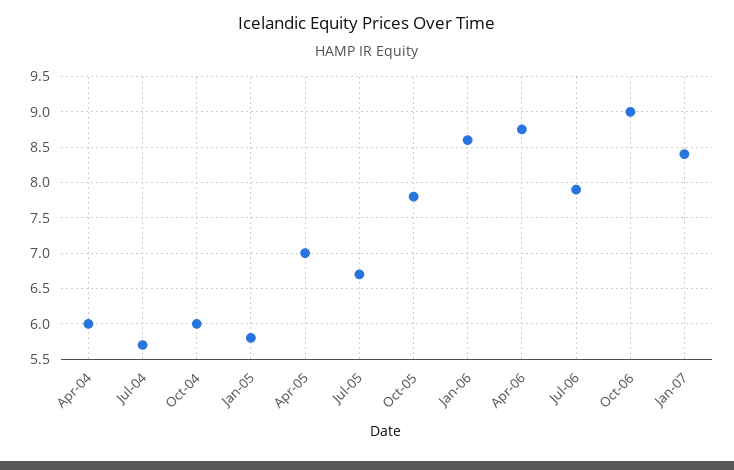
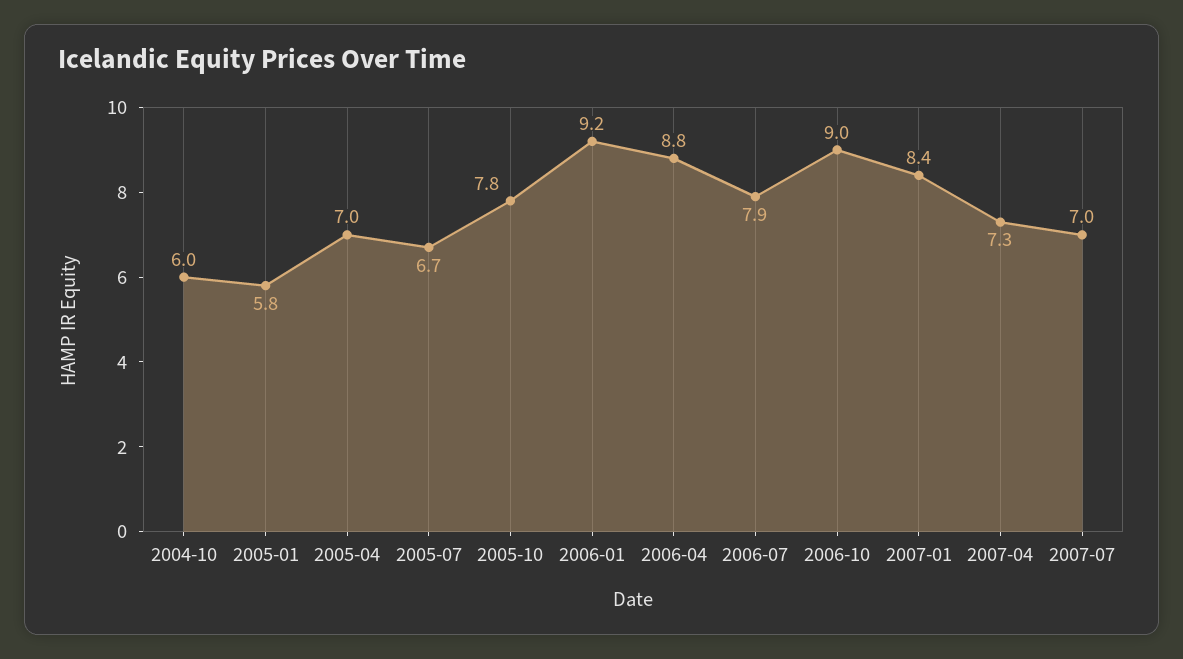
Apr-04: 6 -> none
Jul-04: 5.7 -> none
Jan-06: 8.6 -> 9.2
2007-04: none -> 7.3
2007-07: none -> 7

